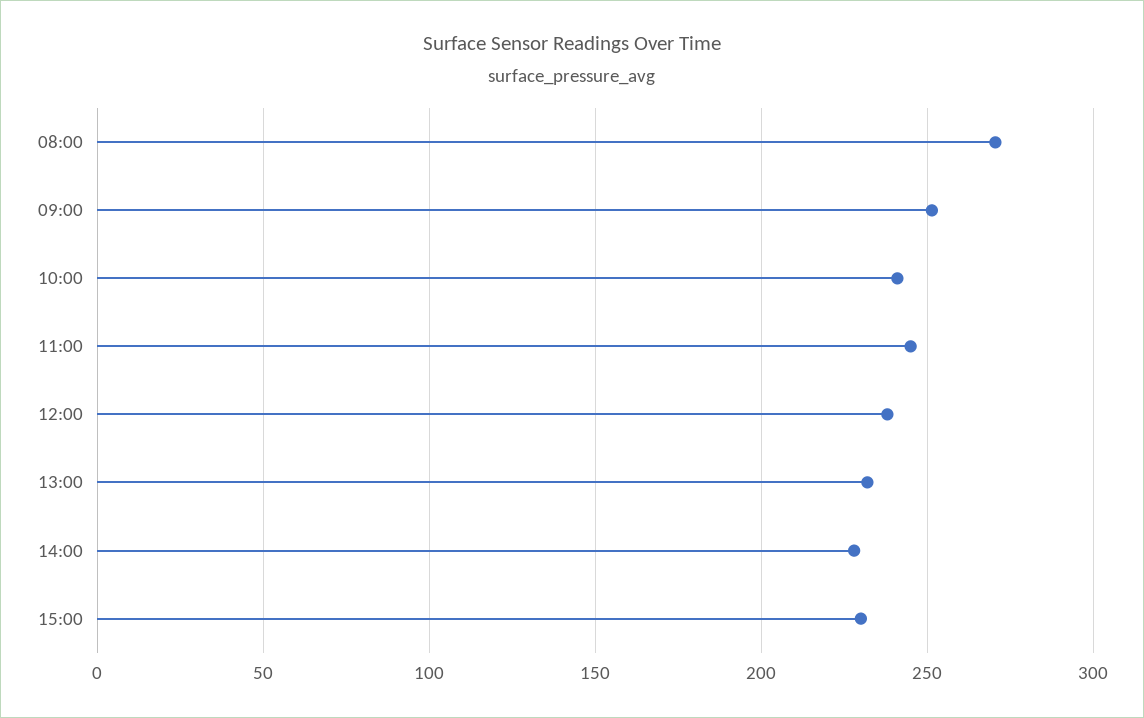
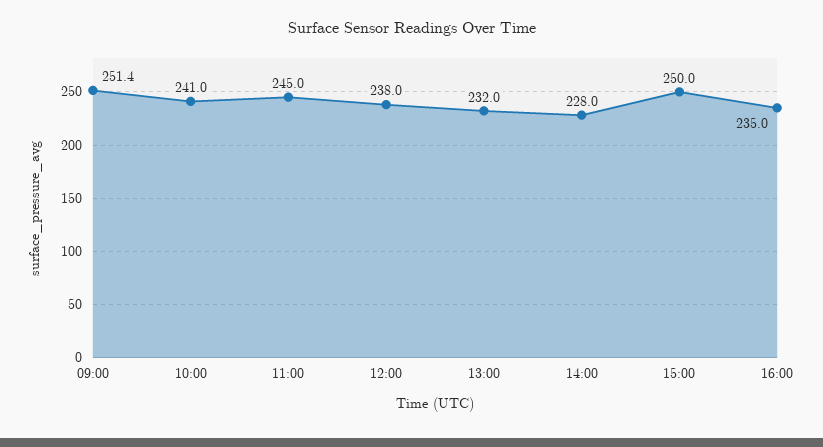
08:00: 270 -> none
15:00: 230 -> 250
16:00: none -> 235

